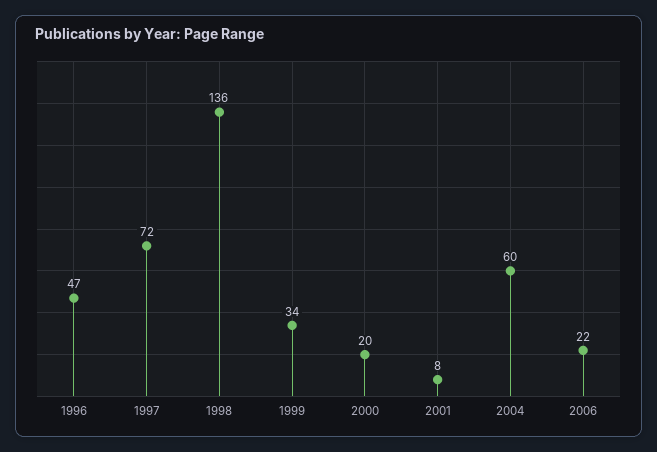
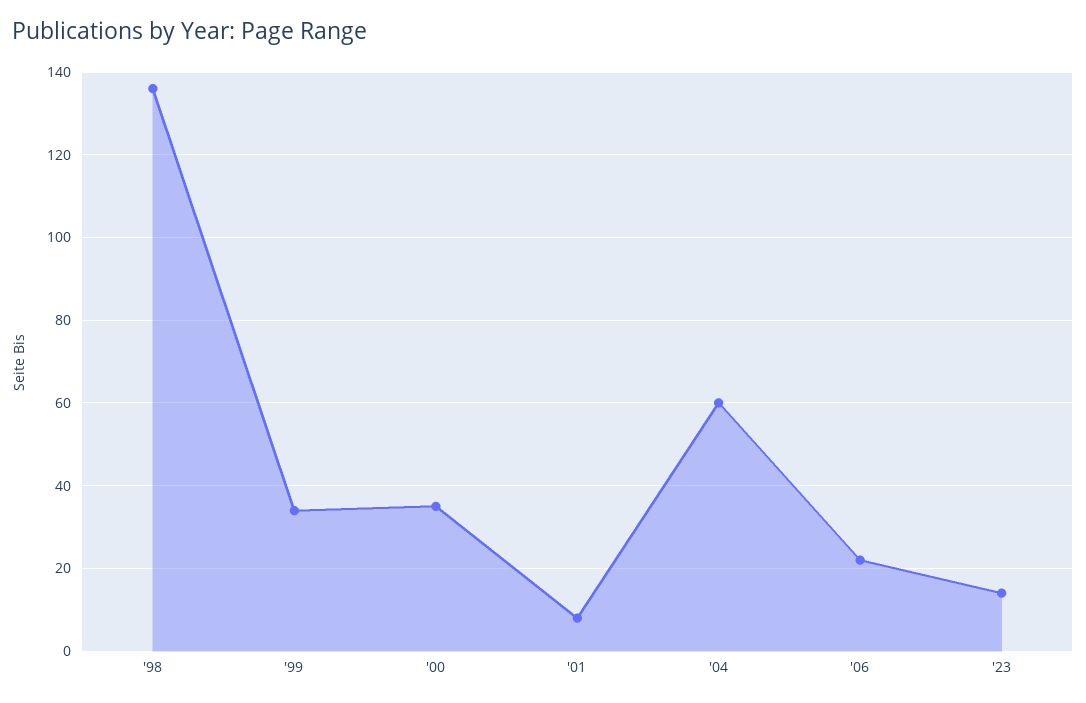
1996: 47 -> none
1997: 72 -> none
2000: 20 -> 35
'23: none -> 15

